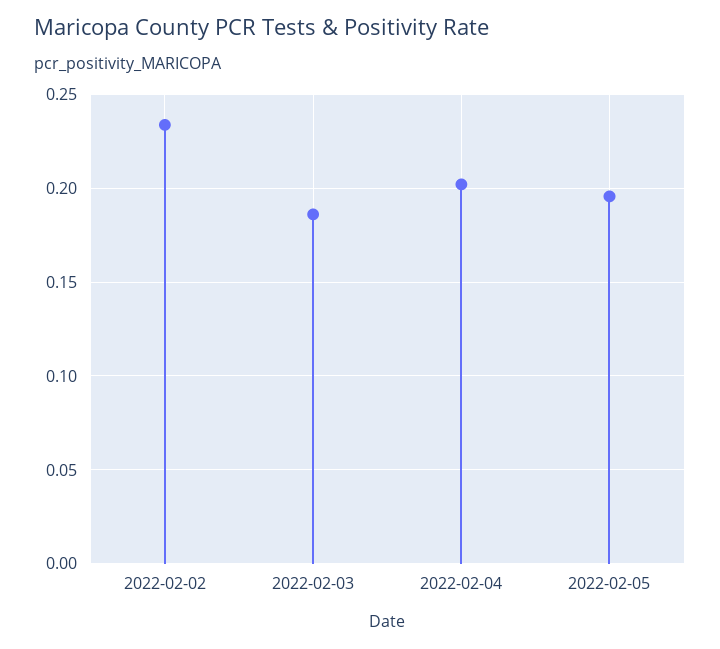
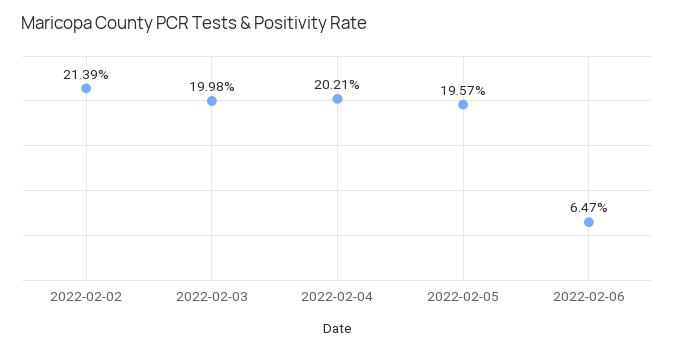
2022-02-02: 0.235 -> 0.2139
2022-02-03: 0.185 -> 0.1998
2022-02-06: none -> 0.0647

